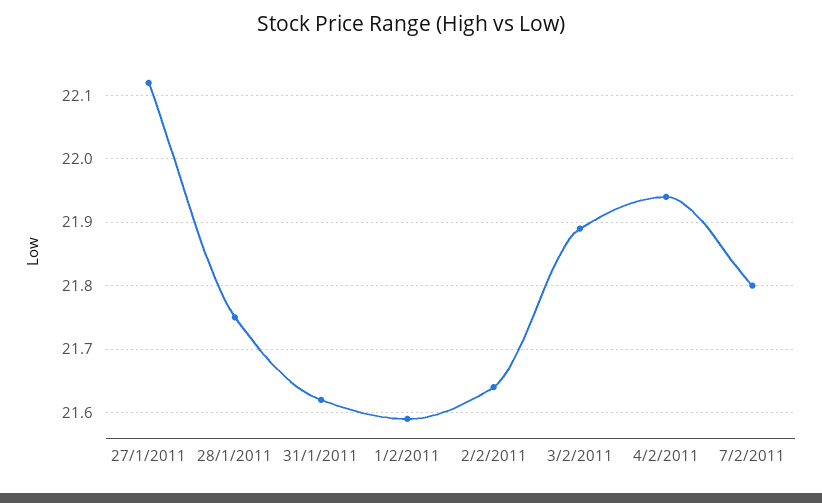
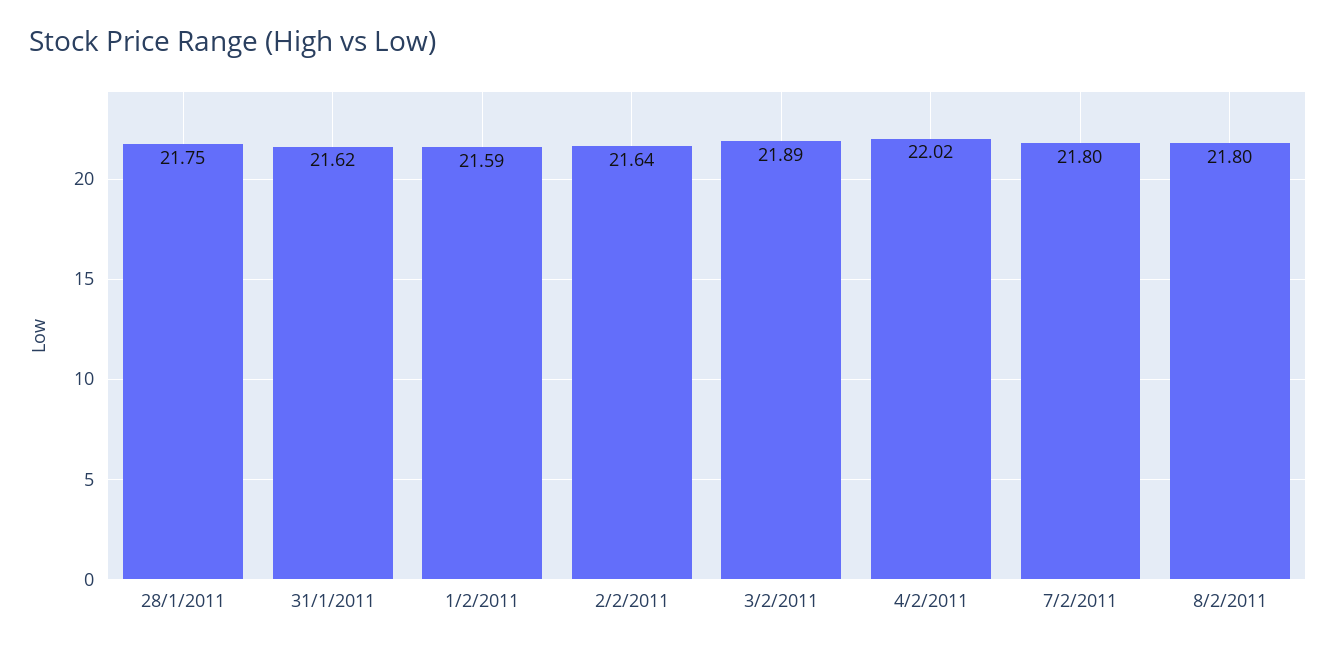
27/1/2011: 22.12 -> none
4/2/2011: 21.94 -> 22.02
8/2/2011: none -> 21.8

